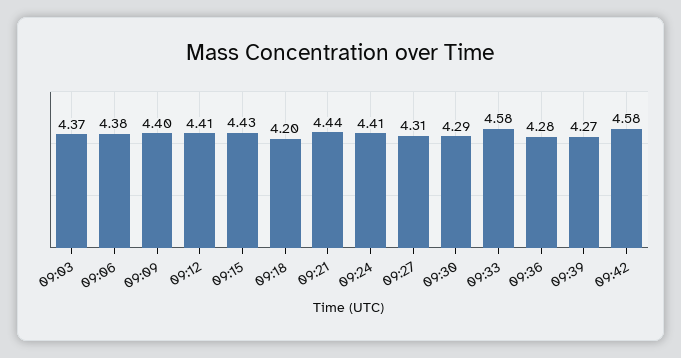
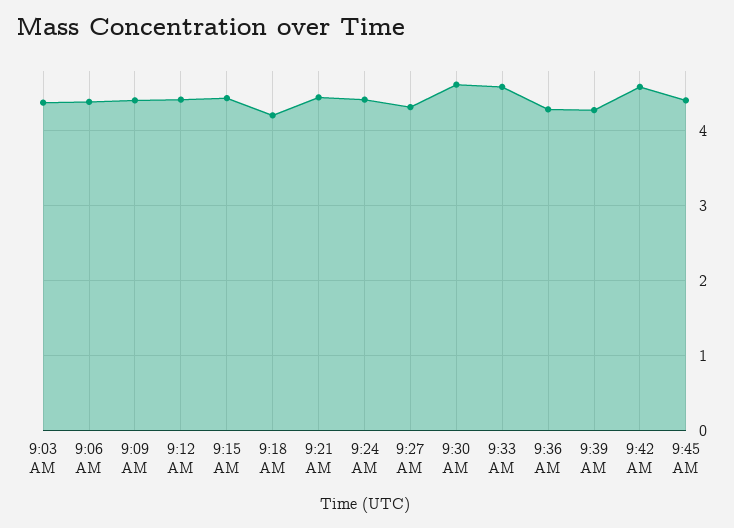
09:30: 4.29 -> 4.6
9:45 AM: none -> 4.4

